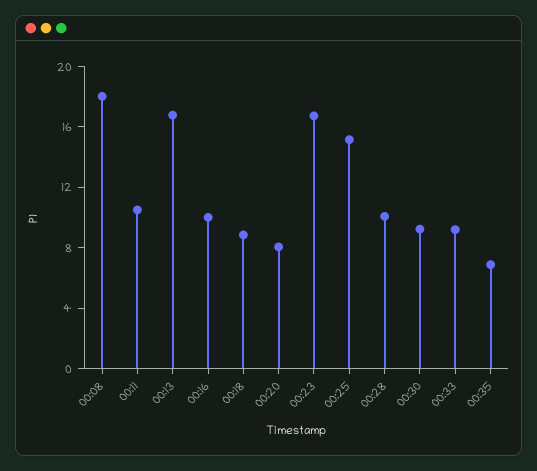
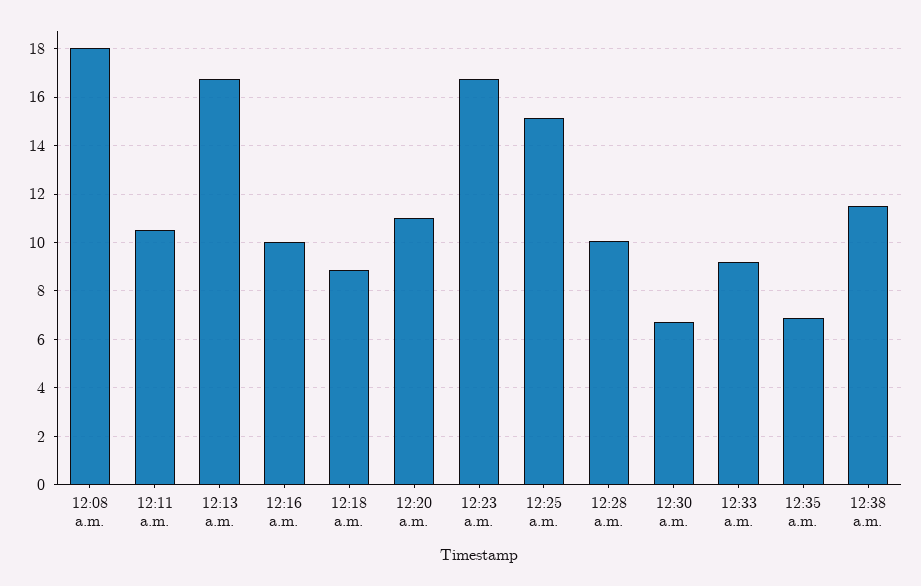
00:20: 8 -> 11
00:30: 9 -> 6.75
12:38 a.m.: none -> 11.5

